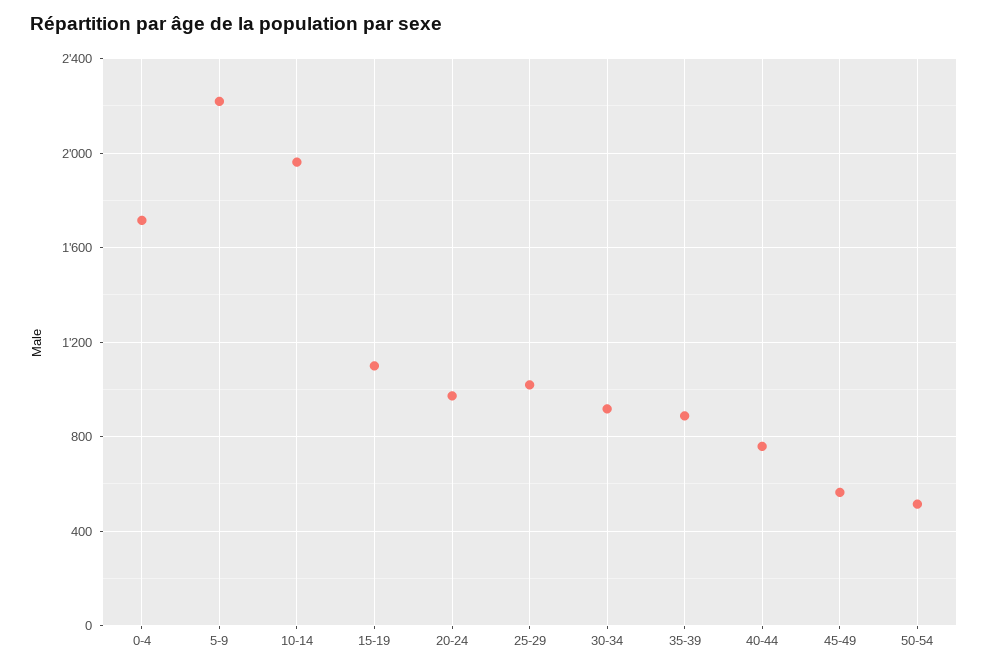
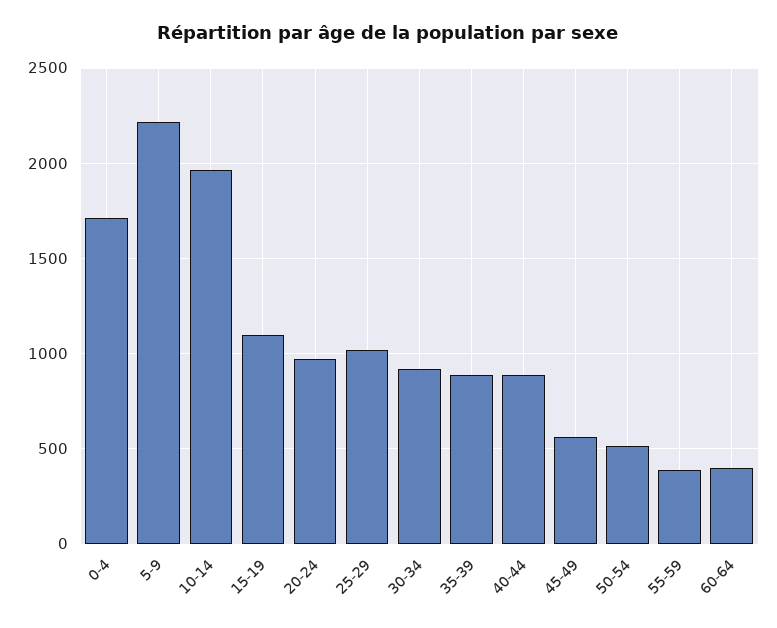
40-44: 750 -> 900
55-59: none -> 400
60-64: none -> 400

